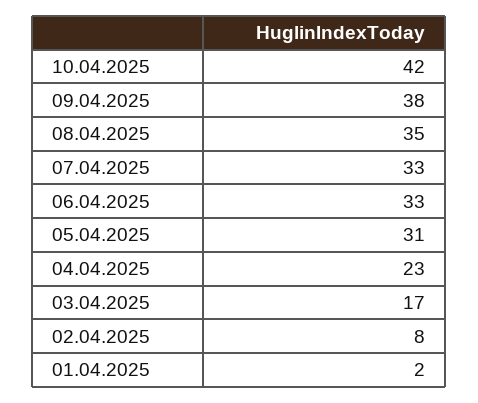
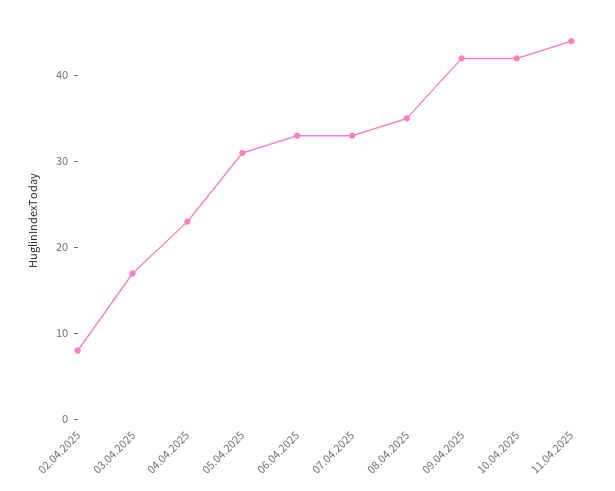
09.04.2025: 38 -> 42
01.04.2025: 2 -> none
11.04.2025: none -> 44

